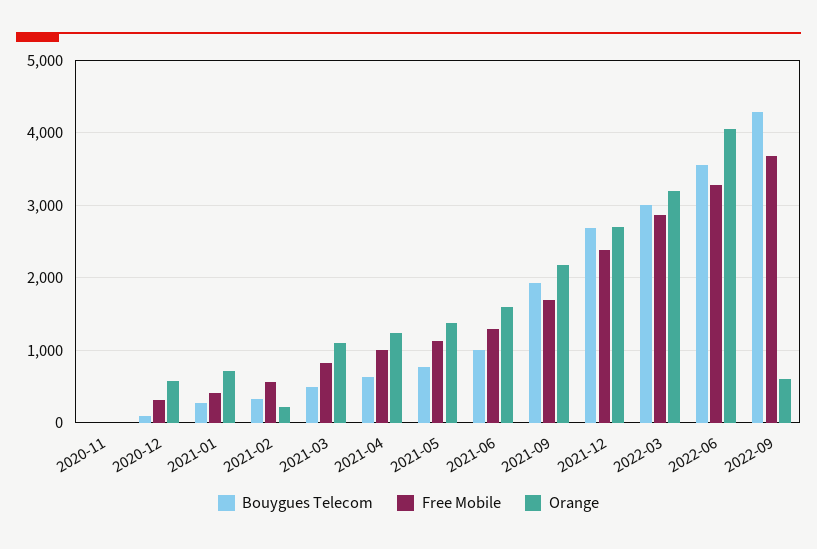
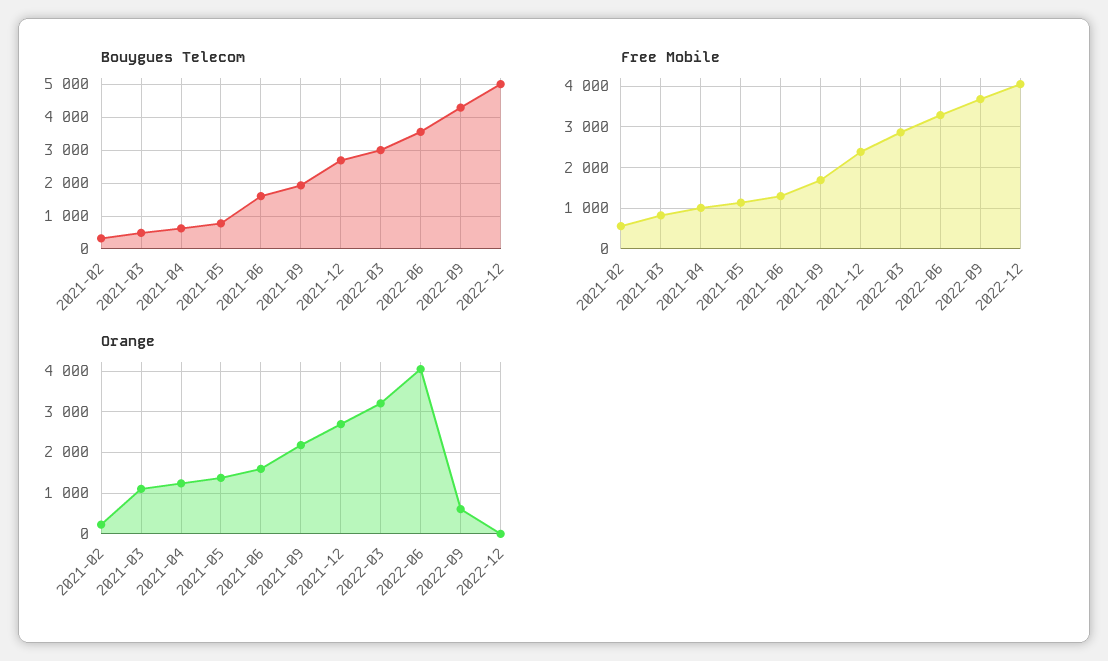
Bouygues Telecom, 2020-11: 0 -> none
Free Mobile, 2020-11: 0 -> none
Orange, 2020-11: 0 -> none
Bouygues Telecom, 2020-12: 100 -> none
Free Mobile, 2020-12: 300 -> none
Orange, 2020-12: 600 -> none
Bouygues Telecom, 2021-01: 300 -> none
Free Mobile, 2021-01: 400 -> none
Orange, 2021-01: 700 -> none
Bouygues Telecom, 2021-06: 1000 -> 1600
Bouygues Telecom, 2022-12: none -> 5000
Free Mobile, 2022-12: none -> 4000
Orange, 2022-12: none -> 0

